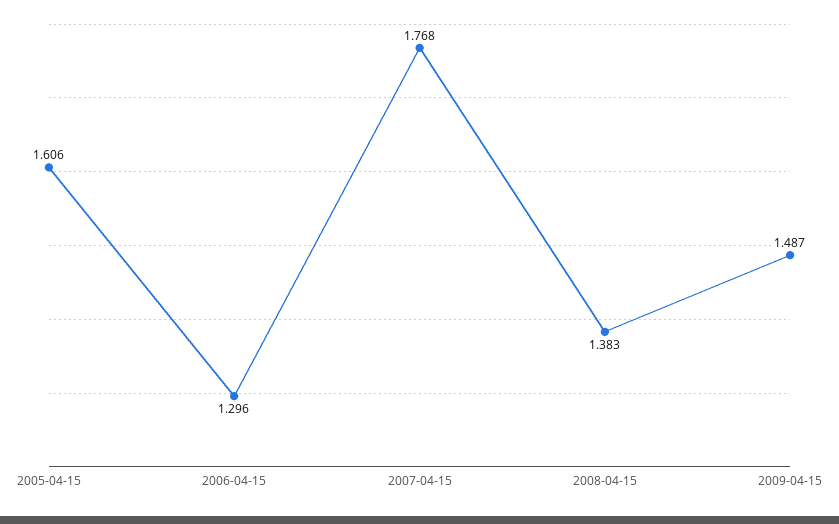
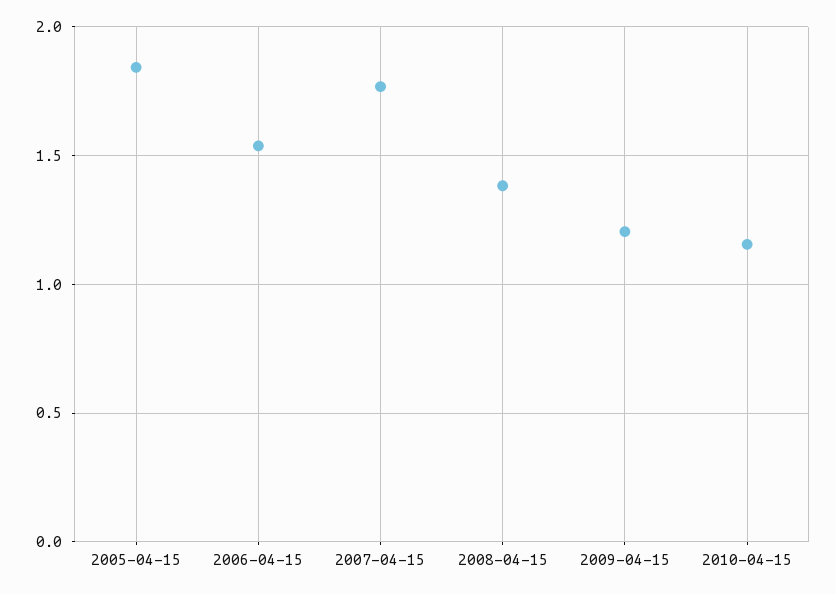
2005-04-15: 1.606 -> 1.85
2006-04-15: 1.296 -> 1.55
2009-04-15: 1.487 -> 1.2
2010-04-15: none -> 1.15

